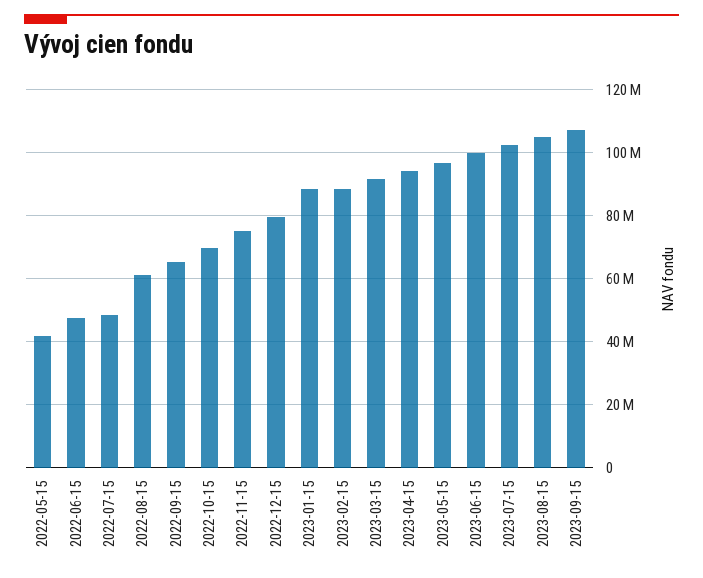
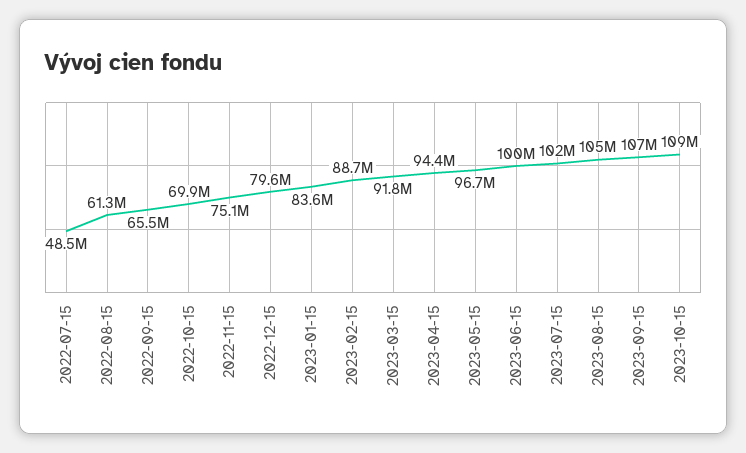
2022-05-15: 42000000 -> none
2022-06-15: 48000000 -> none
2023-01-15: 88000000 -> 83600000
2023-10-15: none -> 109000000

